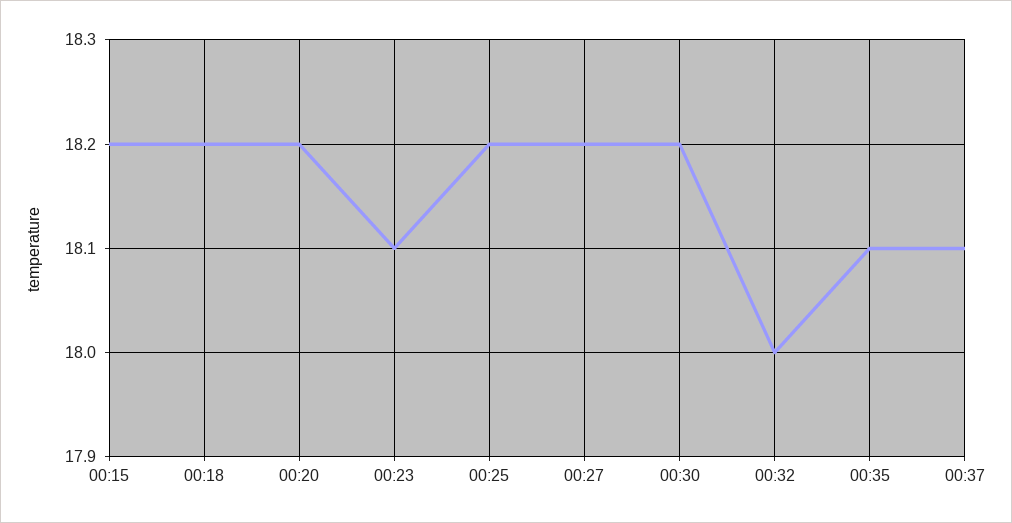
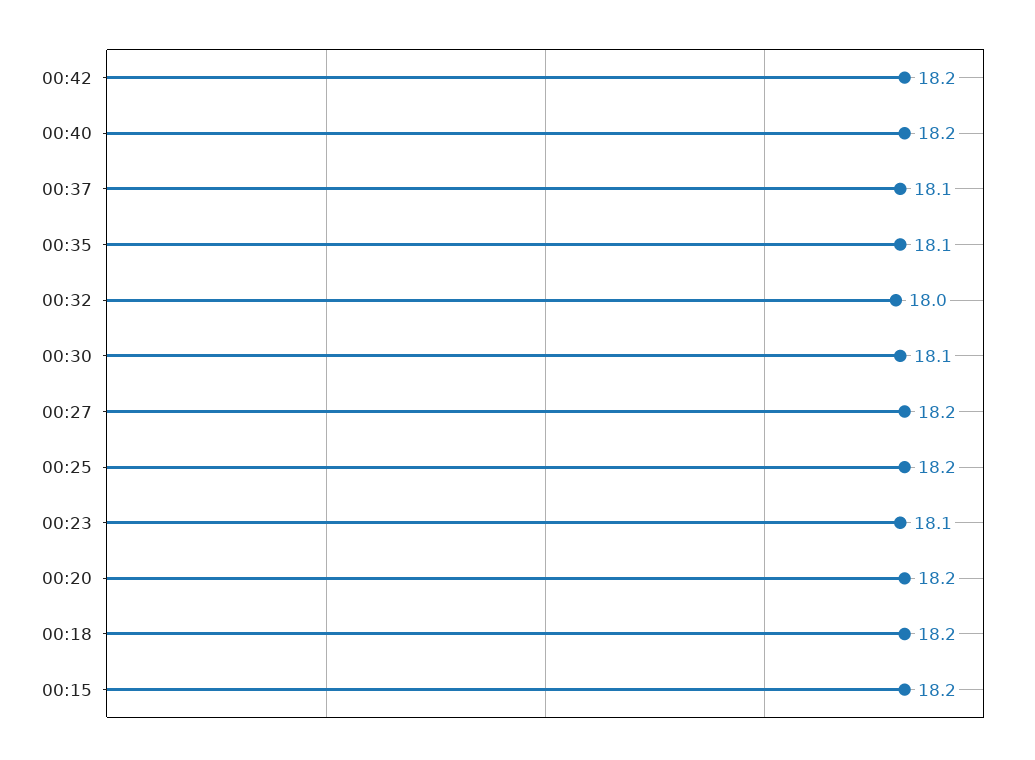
00:30: 18.2 -> 18.1
00:42: none -> 18.2
00:40: none -> 18.2

